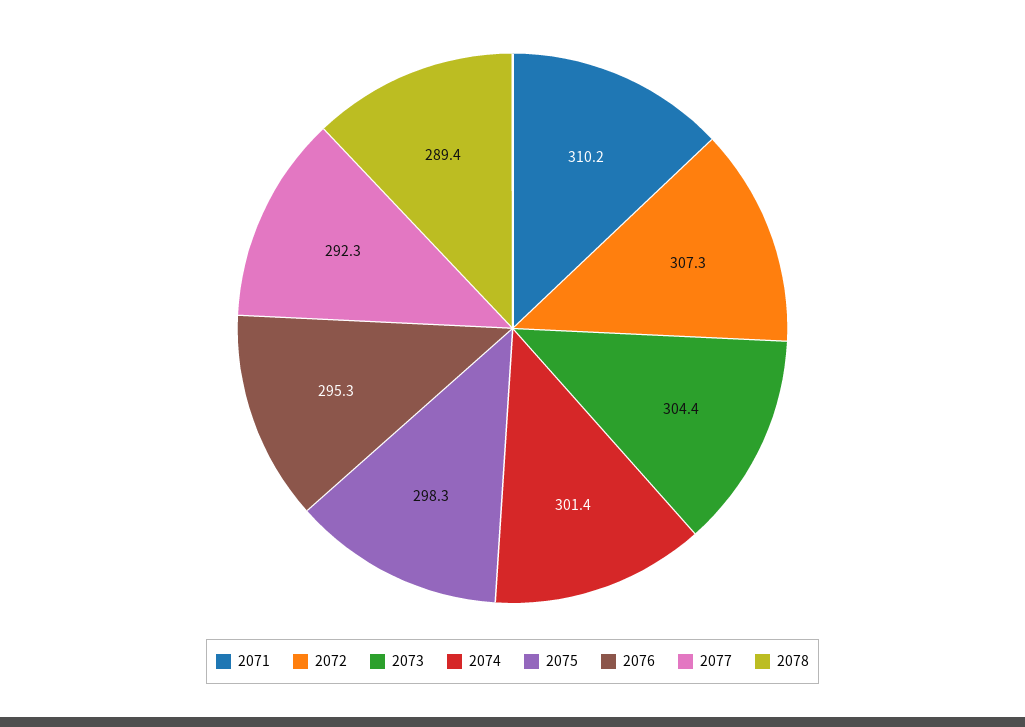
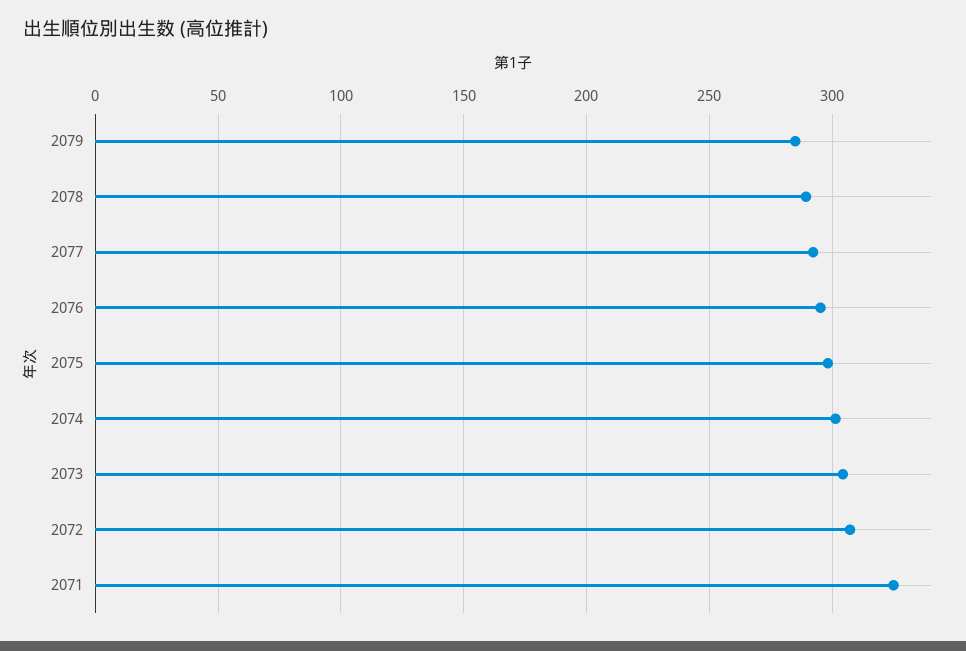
2071: 310.2 -> 325
2079: none -> 285

